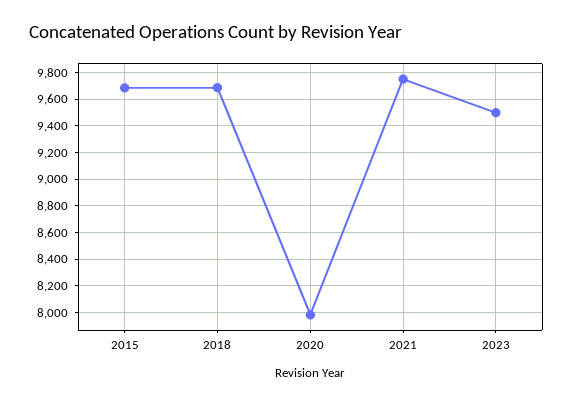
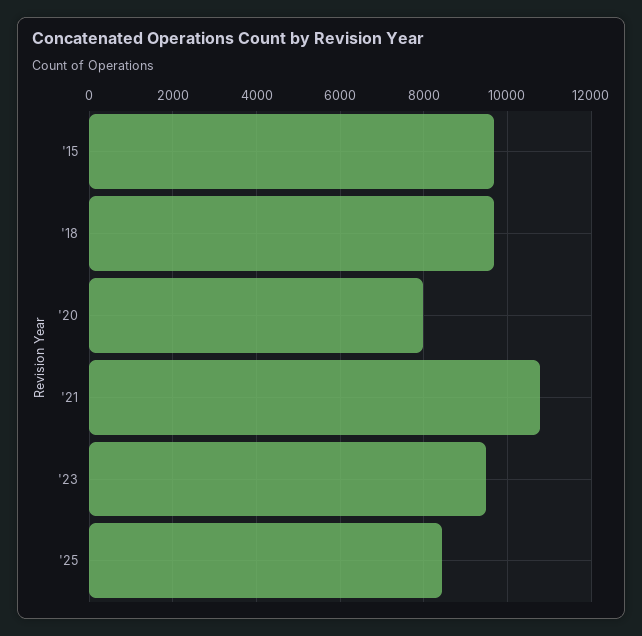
2021: 9750 -> 10800
'25: none -> 8400

